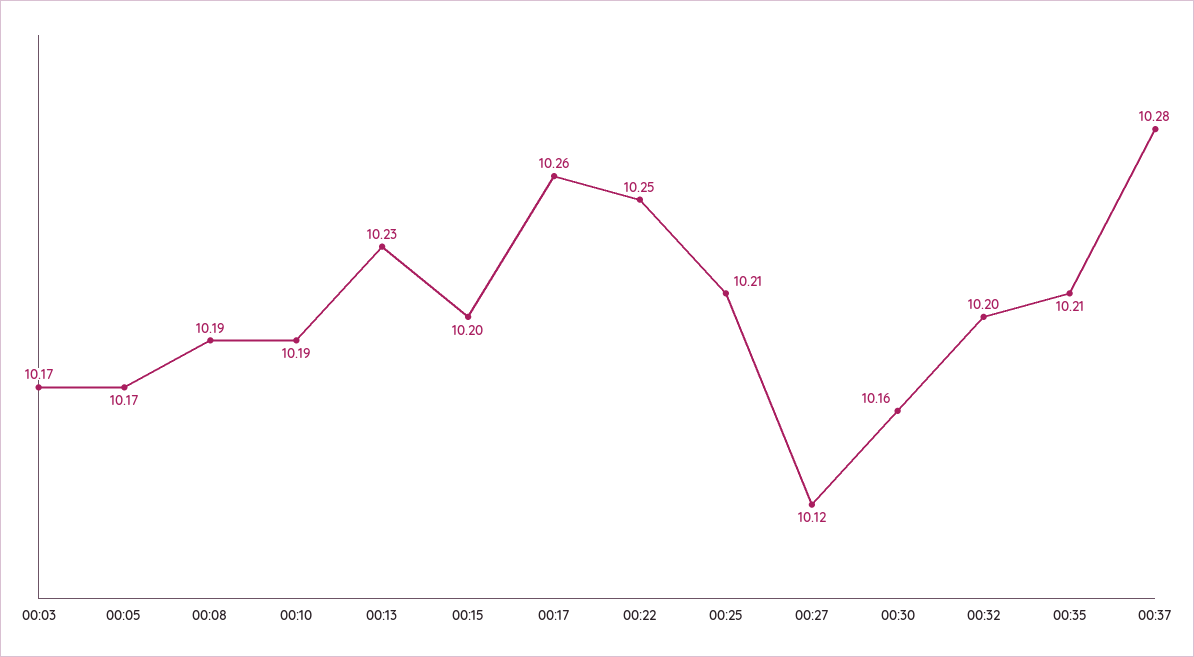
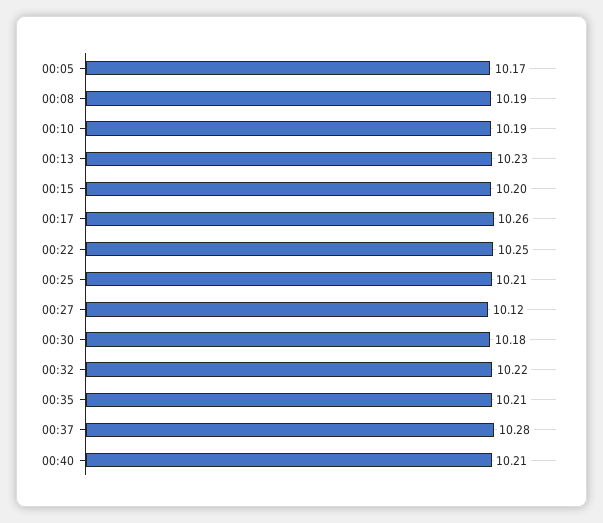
00:03: 10.17 -> none
00:30: 10.16 -> 10.18
00:32: 10.2 -> 10.22
00:40: none -> 10.21

